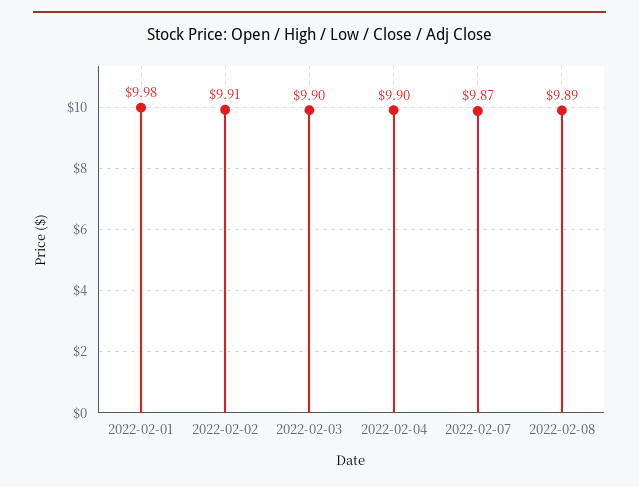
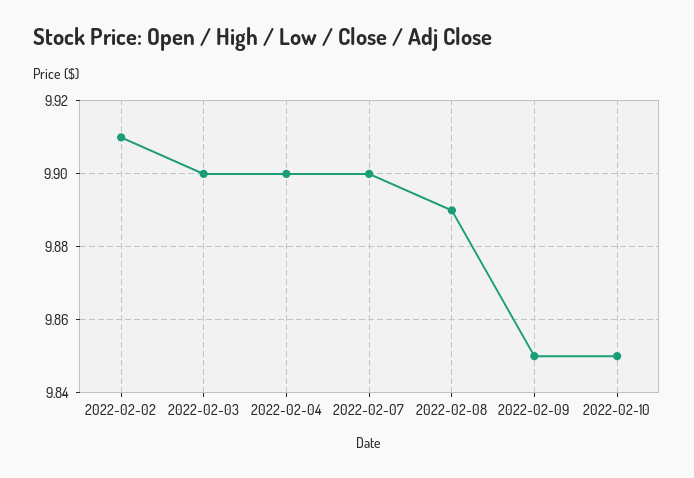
2022-02-01: 9.98 -> none
2022-02-07: 9.87 -> 9.9
2022-02-09: none -> 9.85
2022-02-10: none -> 9.85

